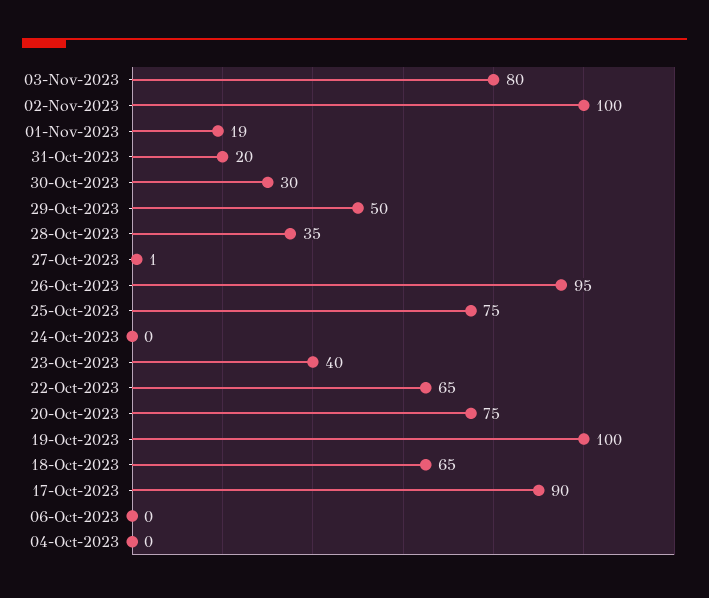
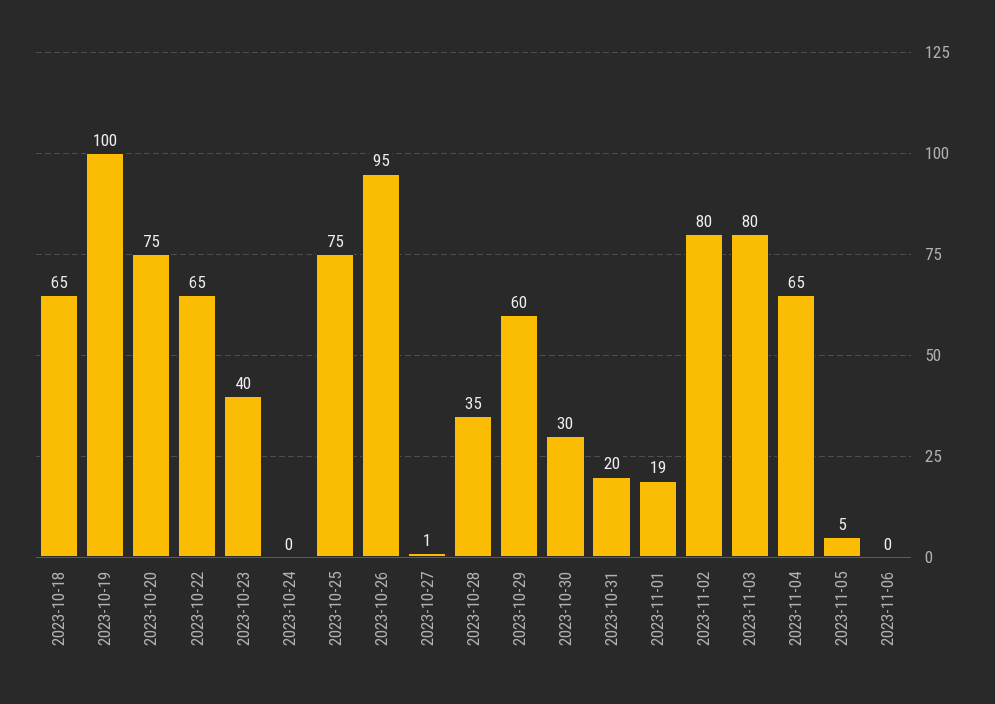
02-Nov-2023: 100 -> 80
29-Oct-2023: 50 -> 60
17-Oct-2023: 90 -> none
06-Oct-2023: 0 -> none
04-Oct-2023: 0 -> none
2023-11-04: none -> 65
2023-11-05: none -> 5
2023-11-06: none -> 0

